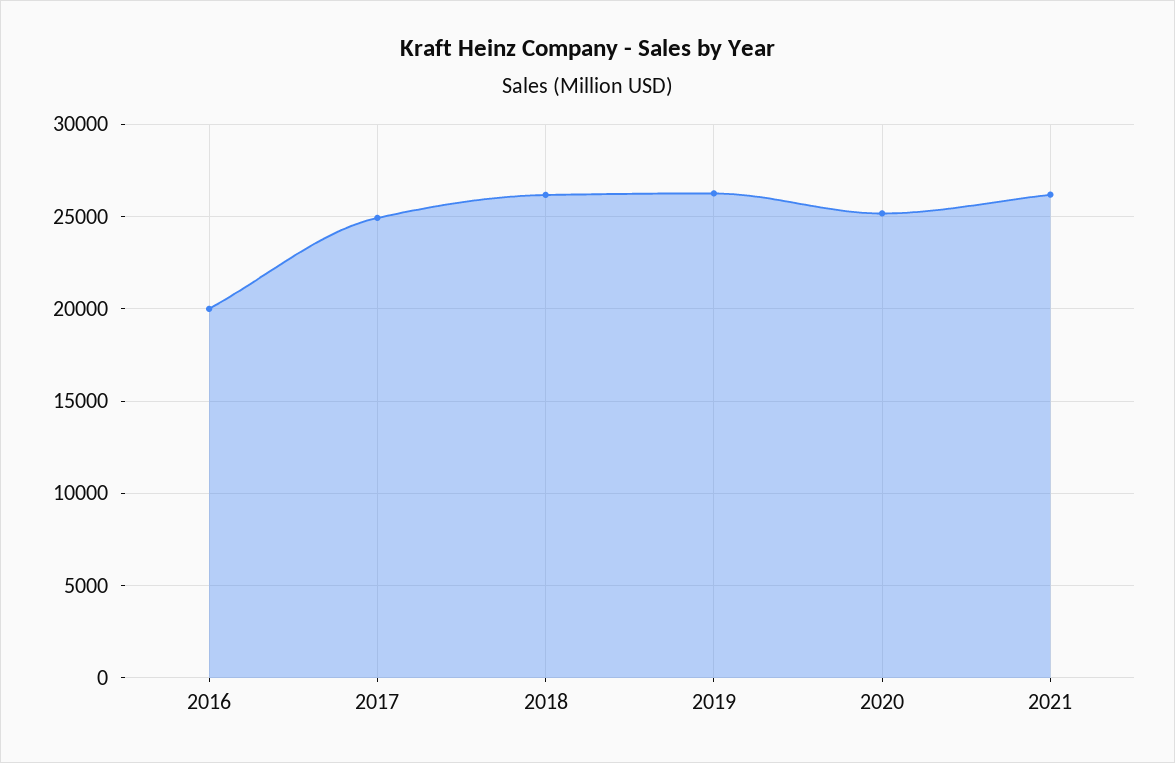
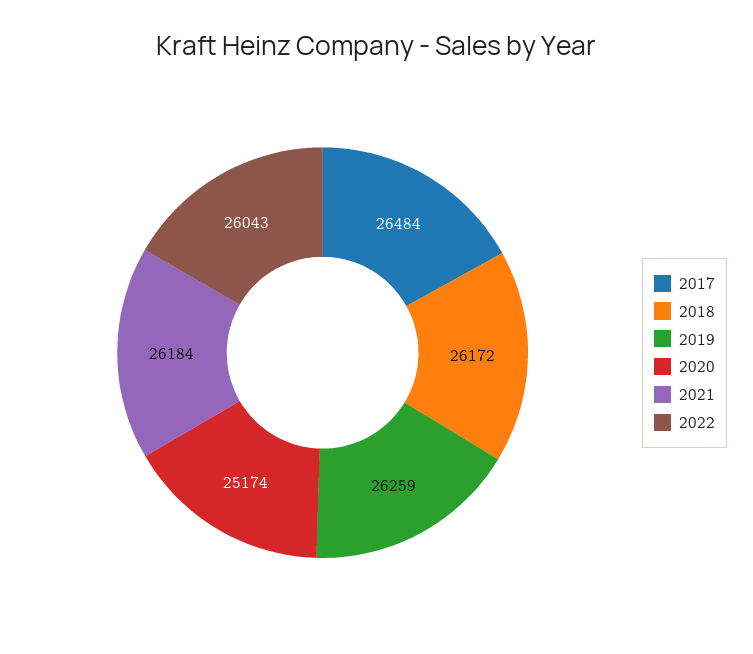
2016: 20000 -> none
2017: 25000 -> 26484
2022: none -> 26043

